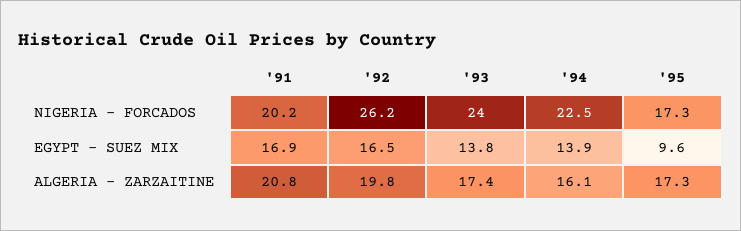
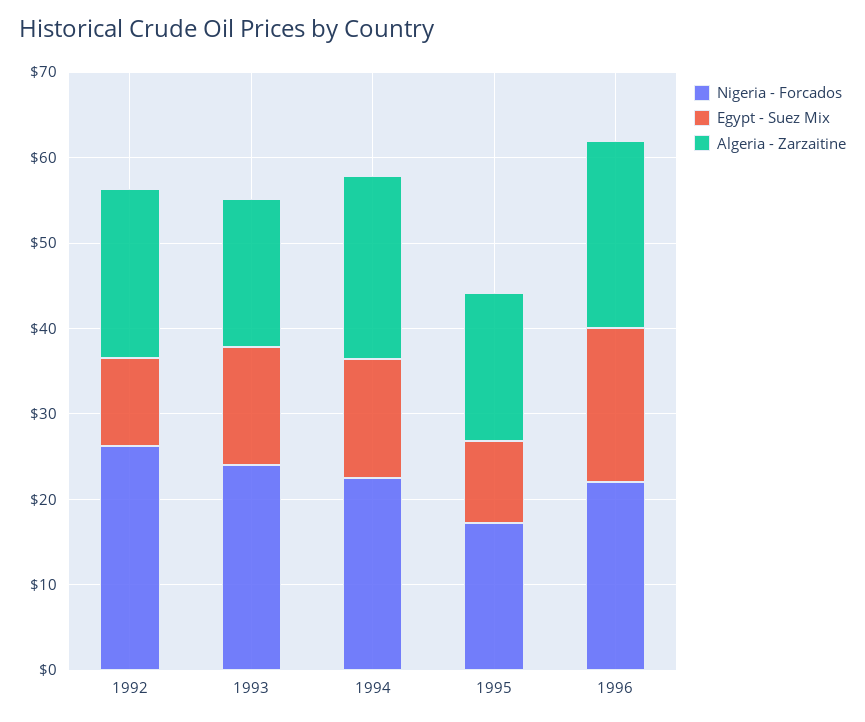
NIGERIA - FORCADOS, '91: 20.2 -> none
EGYPT - SUEZ MIX, '91: 16.9 -> none
EGYPT - SUEZ MIX, '92: 16.5 -> 10
ALGERIA - ZARZAITINE, '91: 20.8 -> none
ALGERIA - ZARZAITINE, '94: 16.1 -> 22
NIGERIA - FORCADOS, 1996: none -> 22
EGYPT - SUEZ MIX, 1996: none -> 18
ALGERIA - ZARZAITINE, 1996: none -> 22

